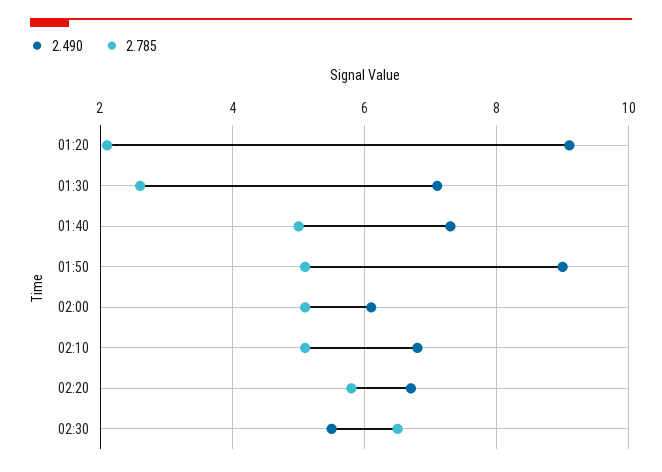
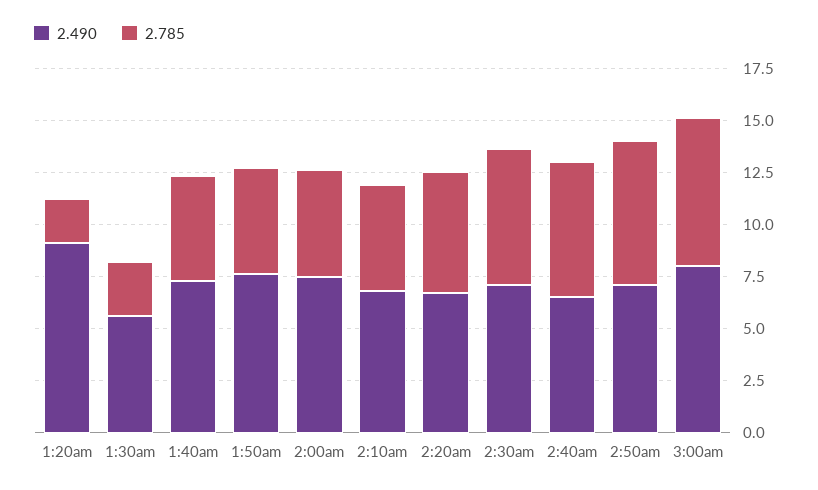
2.490, 01:30: 7 -> 5.5
2.490, 01:50: 9 -> 7.5
2.490, 02:00: 6 -> 7.5
2.490, 02:30: 5.5 -> 7
2.490, 2:40am: none -> 6.5
2.785, 2:40am: none -> 6.5
2.490, 2:50am: none -> 7
2.785, 2:50am: none -> 7
2.490, 3:00am: none -> 8
2.785, 3:00am: none -> 7

